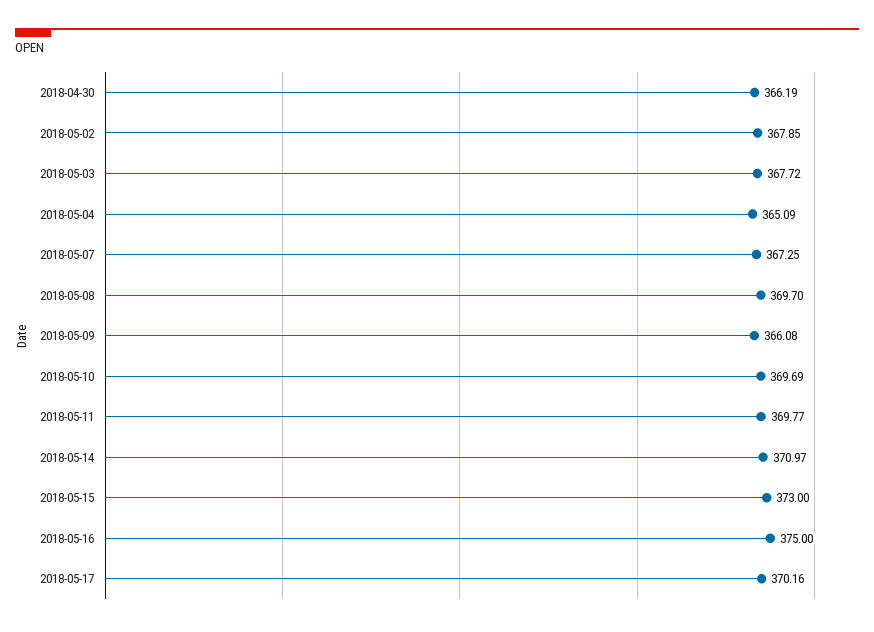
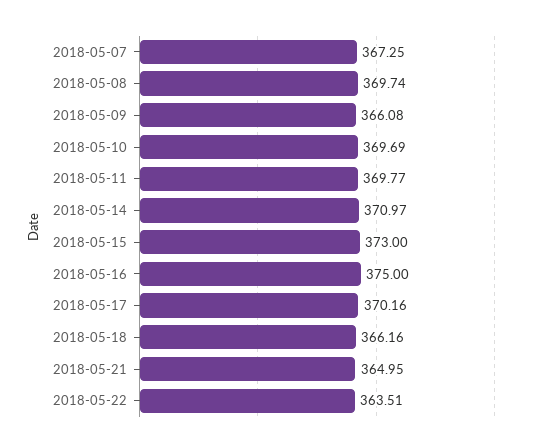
2018-04-30: 366.19 -> none
2018-05-02: 367.85 -> none
2018-05-03: 367.72 -> none
2018-05-04: 365.09 -> none
2018-05-08: 369.7 -> 369.74
2018-05-18: none -> 366.16
2018-05-21: none -> 364.95
2018-05-22: none -> 363.51

